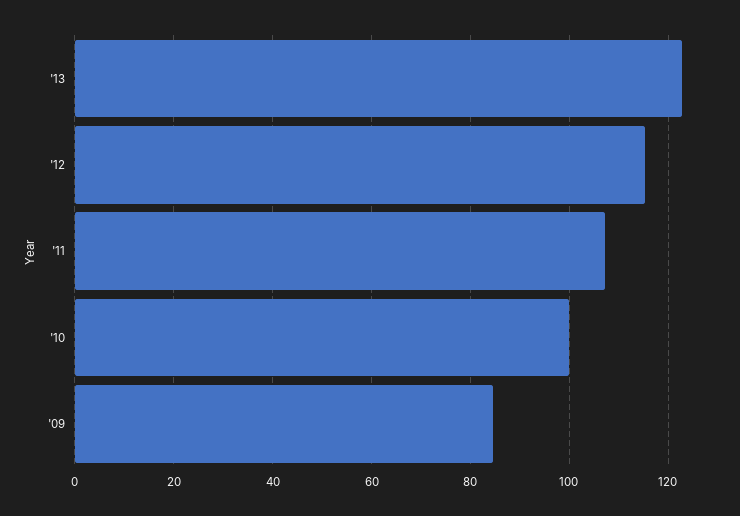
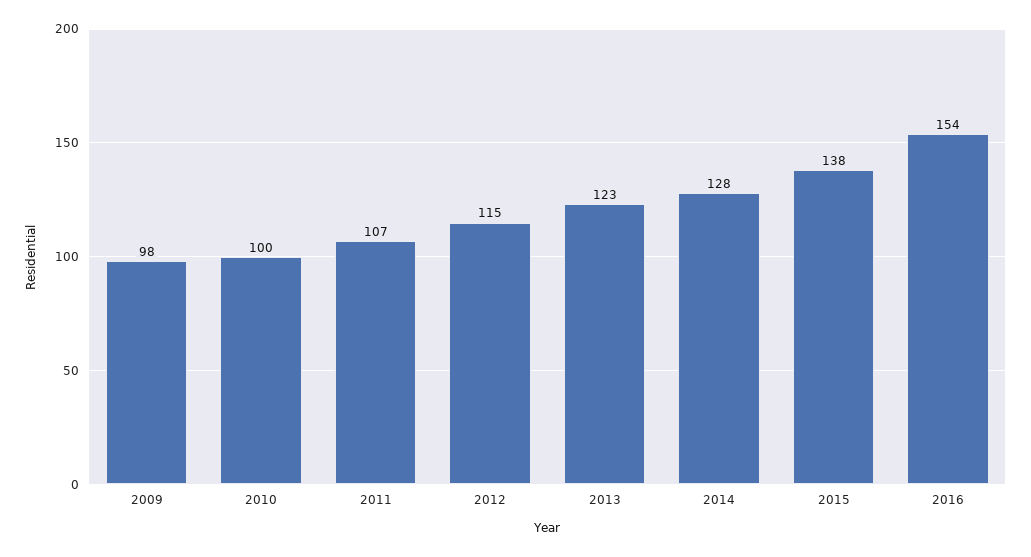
'09: 84 -> 98
2014: none -> 128
2015: none -> 138
2016: none -> 154

